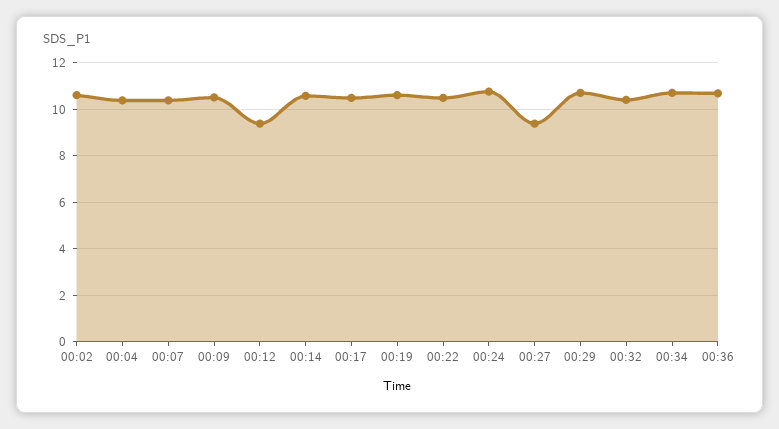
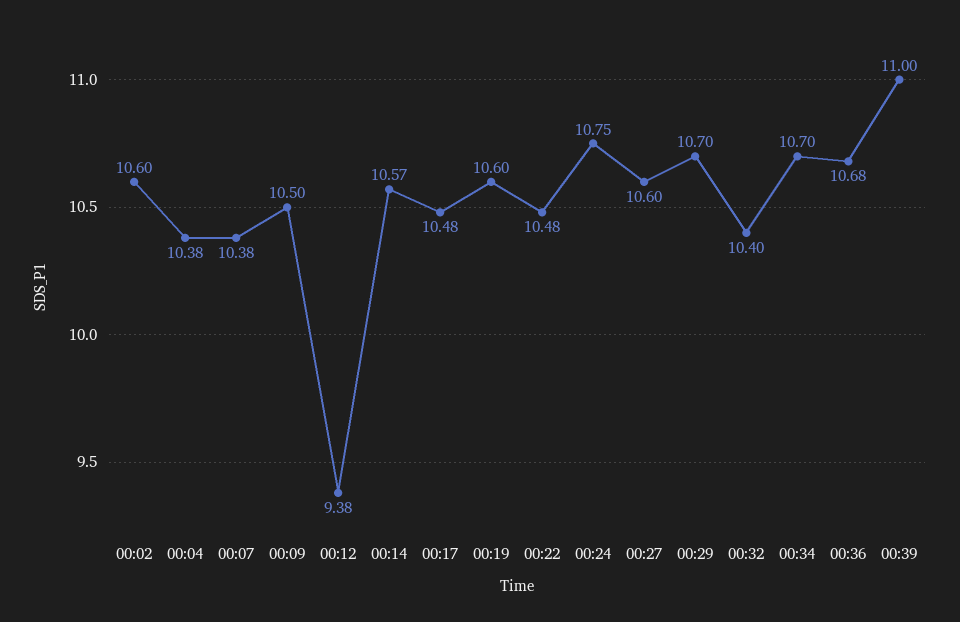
00:27: 9.5 -> 10.6
00:39: none -> 11

